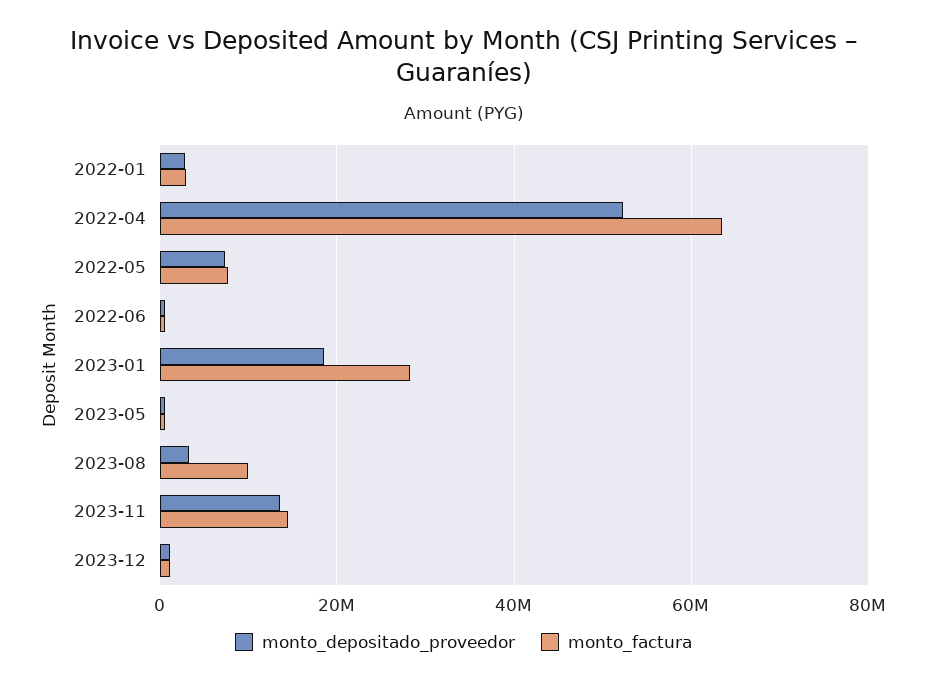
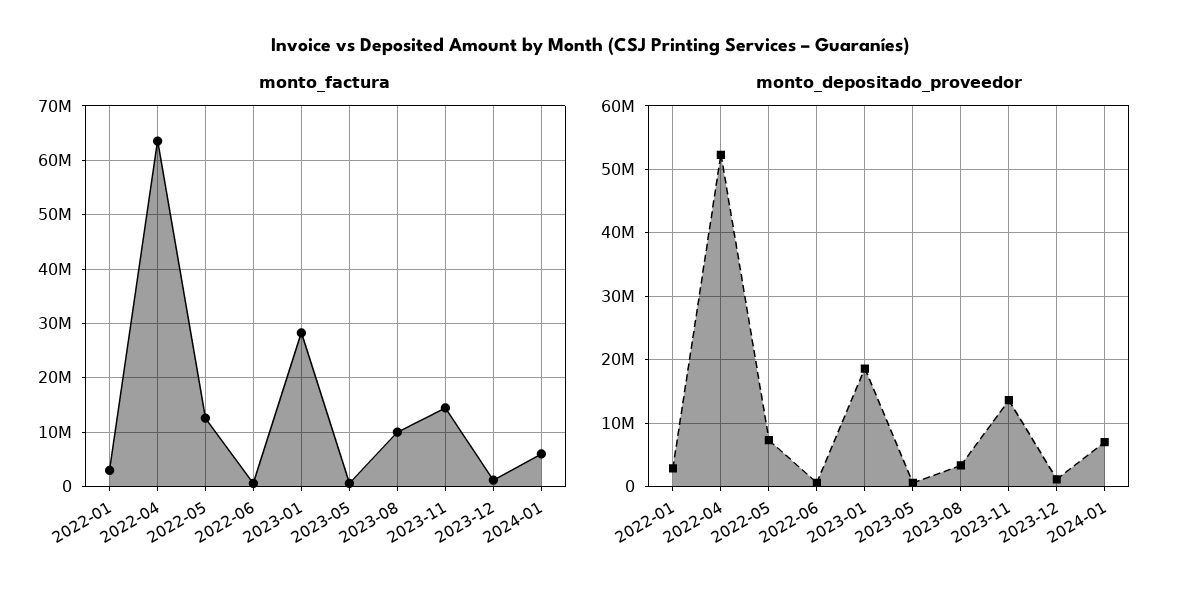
monto_factura, 2022-05: 8000000 -> 12000000
monto_factura, 2024-01: none -> 6000000
monto_depositado_proveedor, 2024-01: none -> 7000000

